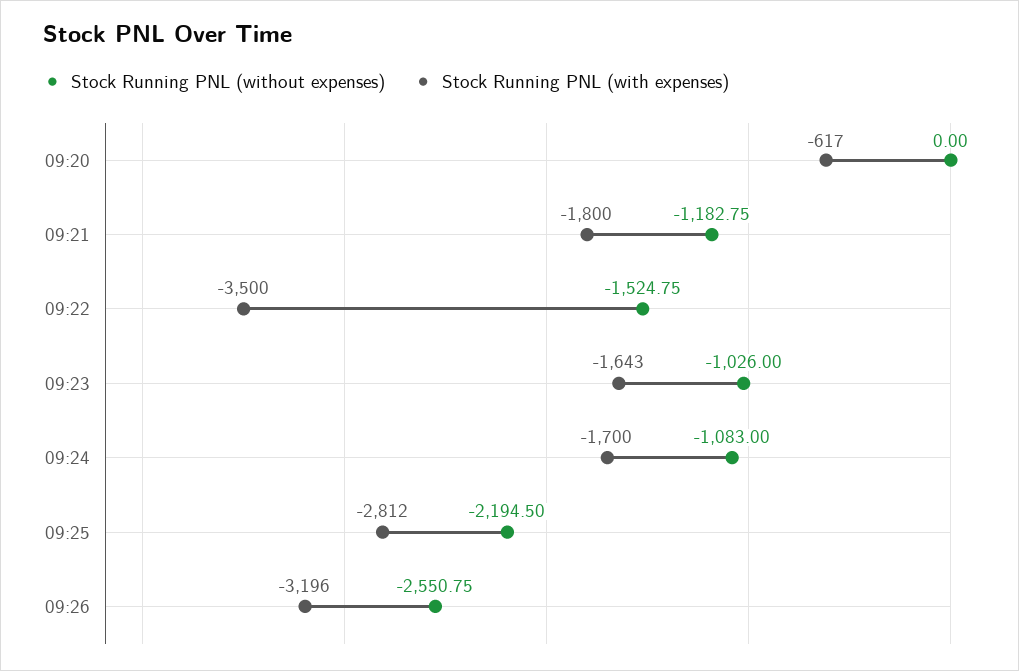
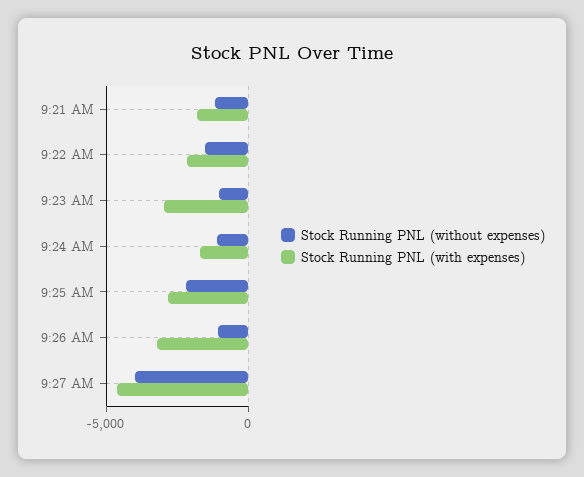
Stock Running PNL (without expenses), 09:20: 0 -> none
Stock Running PNL (with expenses), 09:20: -617 -> none
Stock Running PNL (with expenses), 09:22: -3500 -> -2000
Stock Running PNL (with expenses), 09:23: -1643 -> -3000
Stock Running PNL (without expenses), 09:26: -2550.75 -> -1000
Stock Running PNL (without expenses), 9:27 AM: none -> -4000
Stock Running PNL (with expenses), 9:27 AM: none -> -4500

